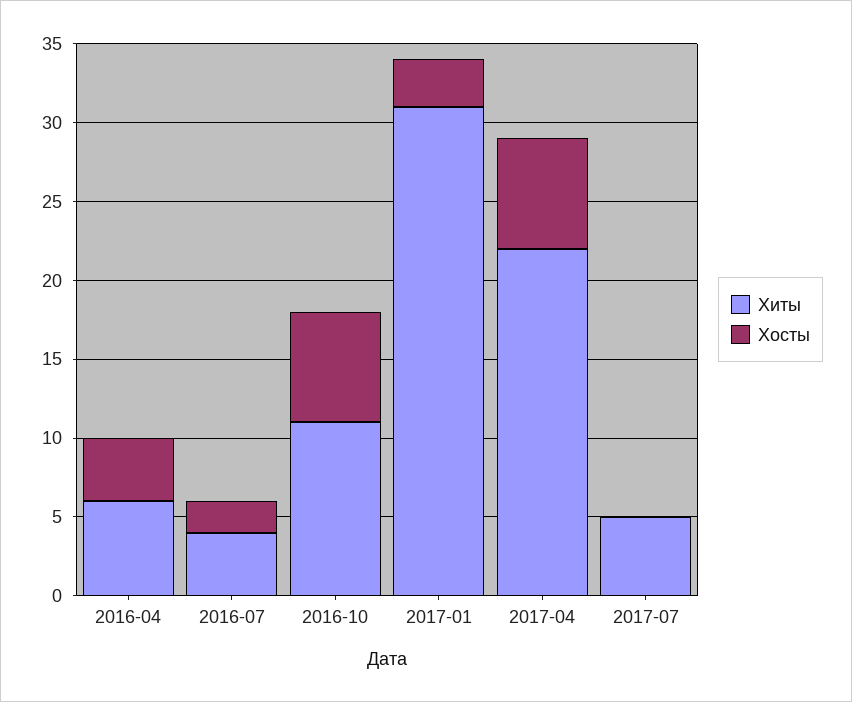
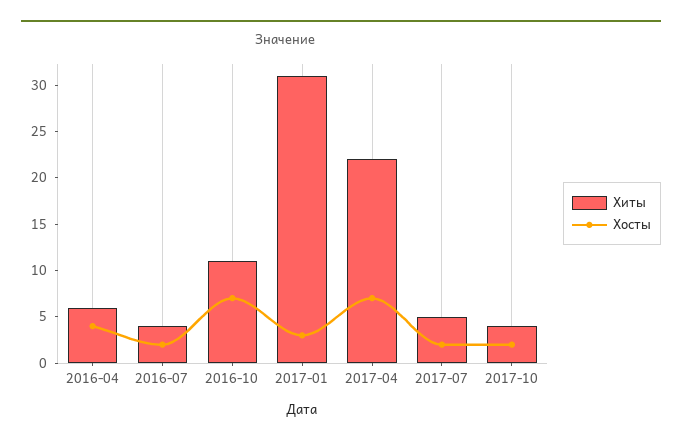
Хосты, 2017-07: 0 -> 2
Хиты, 2017-10: none -> 4
Хосты, 2017-10: none -> 2

